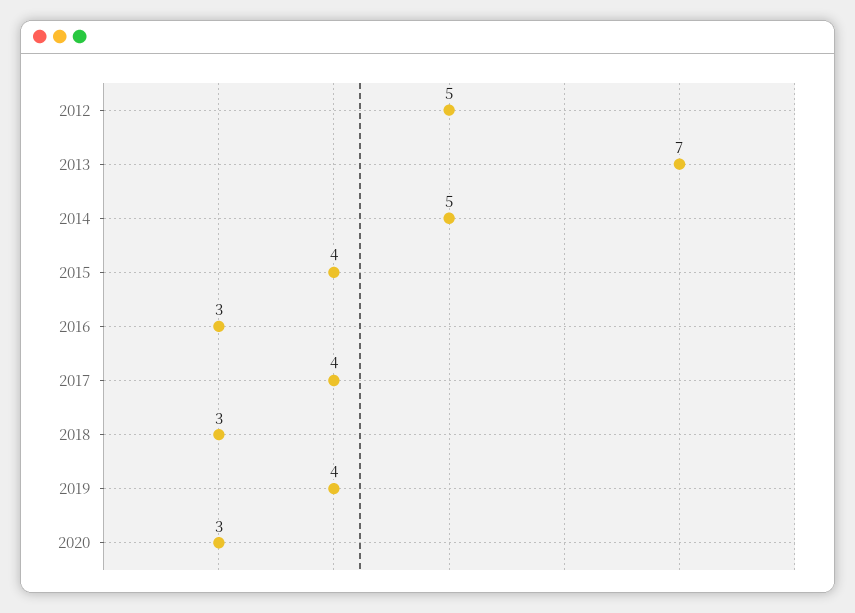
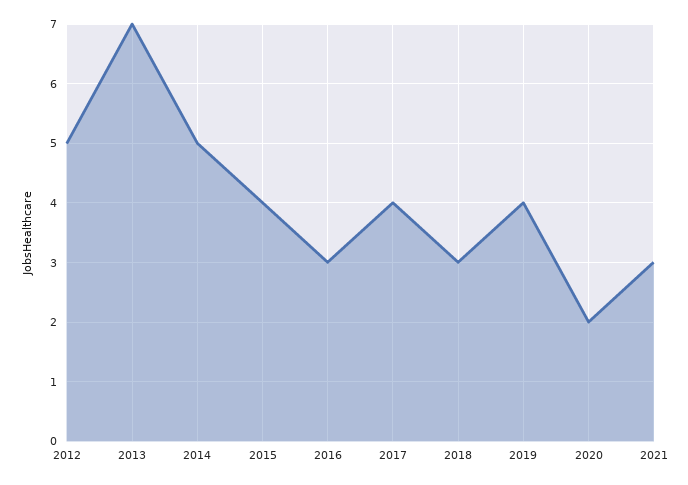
2020: 3 -> 2
2021: none -> 3

